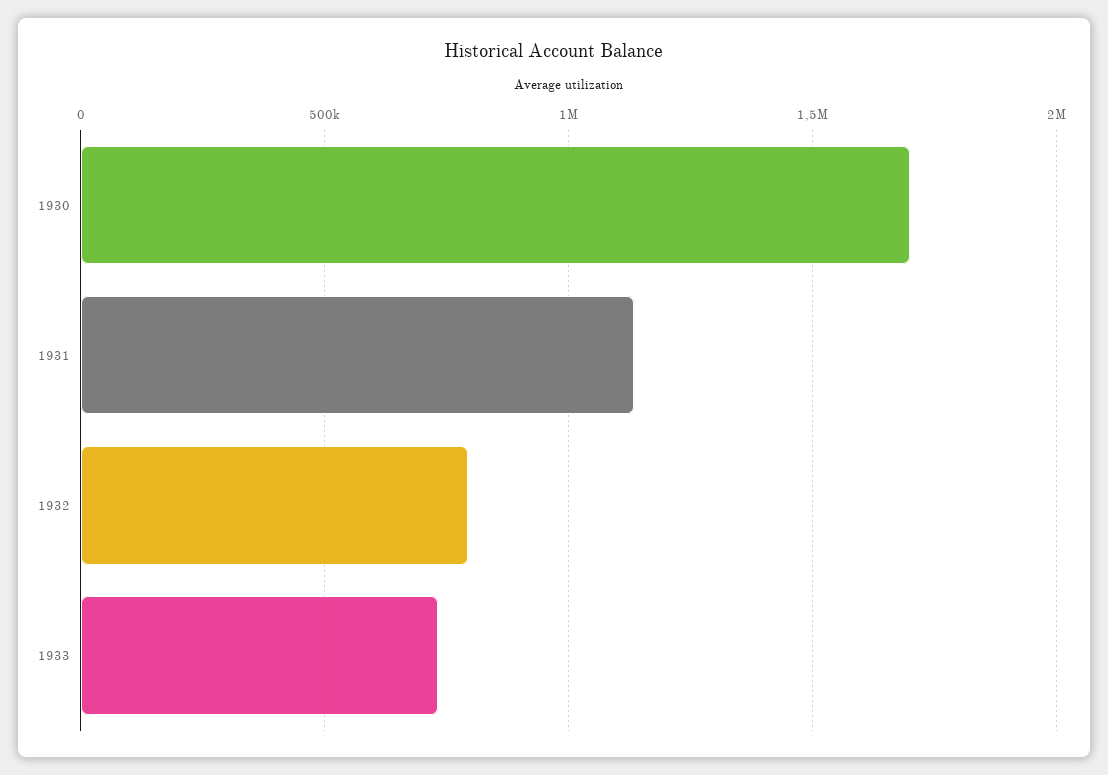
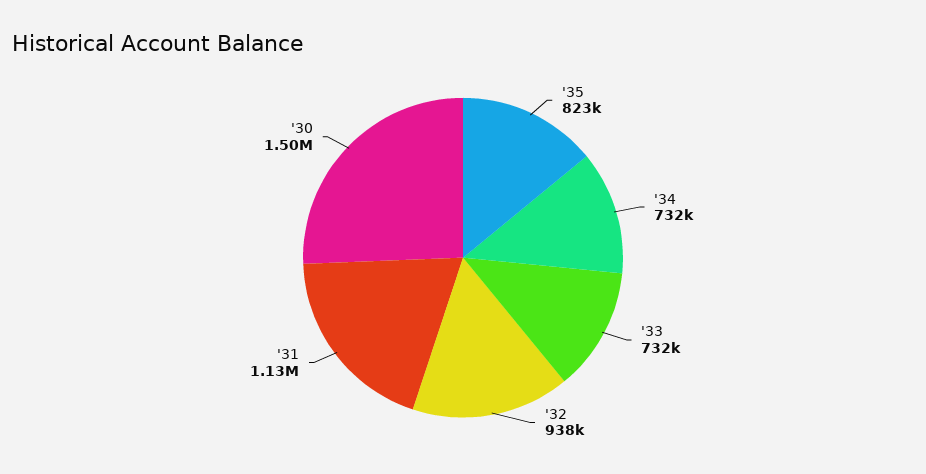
1930: 1700000 -> 1500000
1932: 800000 -> 938000
'35: none -> 823000
'34: none -> 732000

